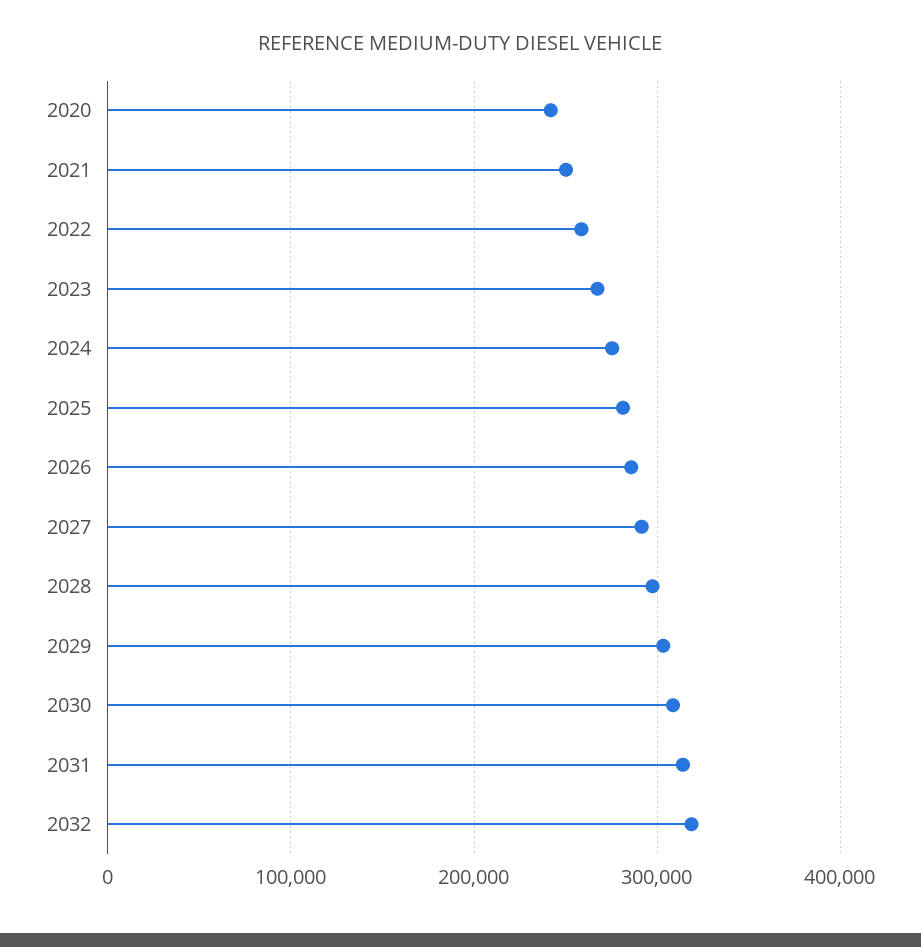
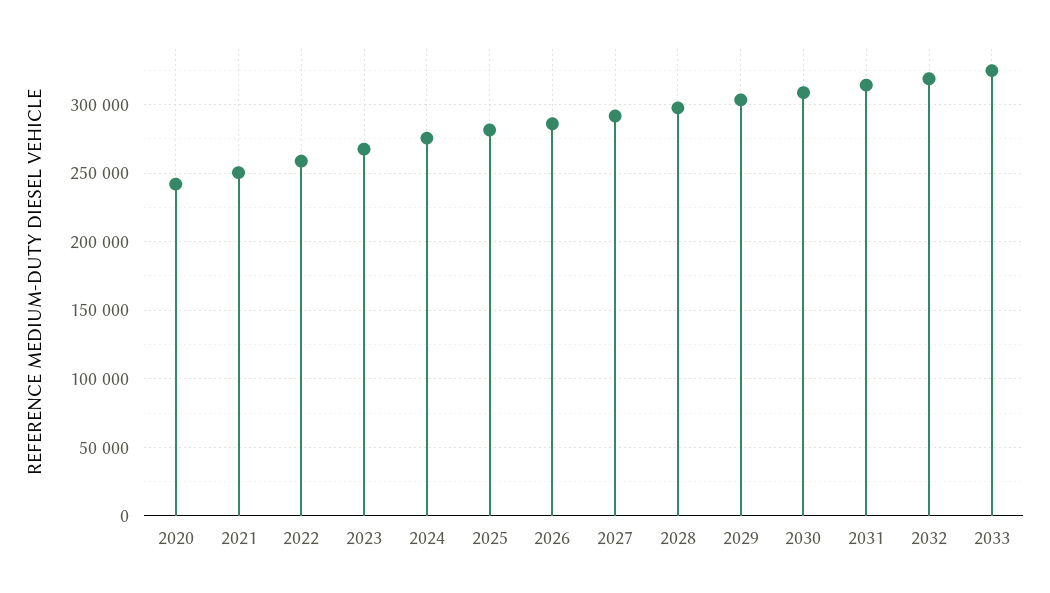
2033: none -> 325000

